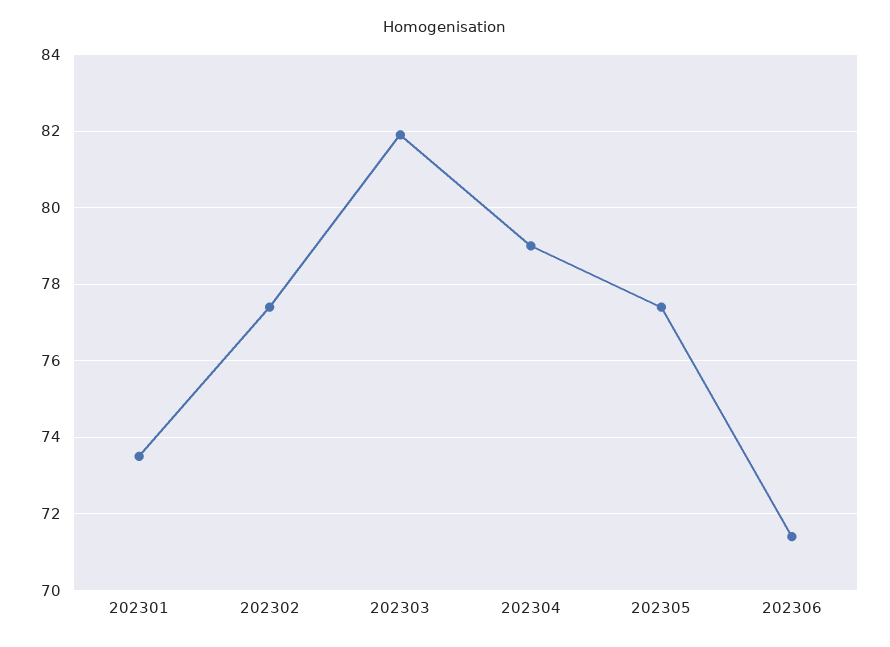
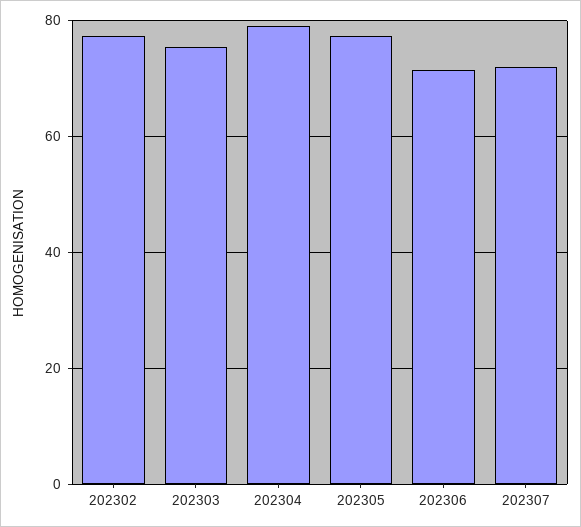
202301: 73.5 -> none
202303: 82 -> 76
202307: none -> 72

